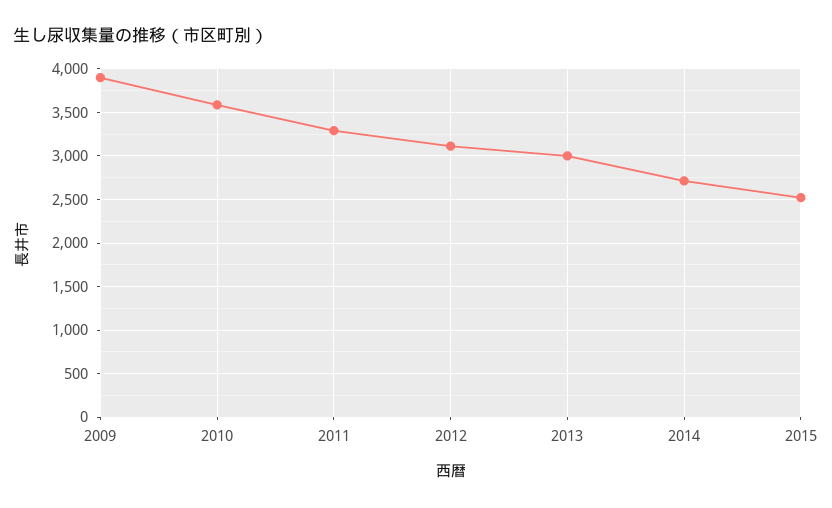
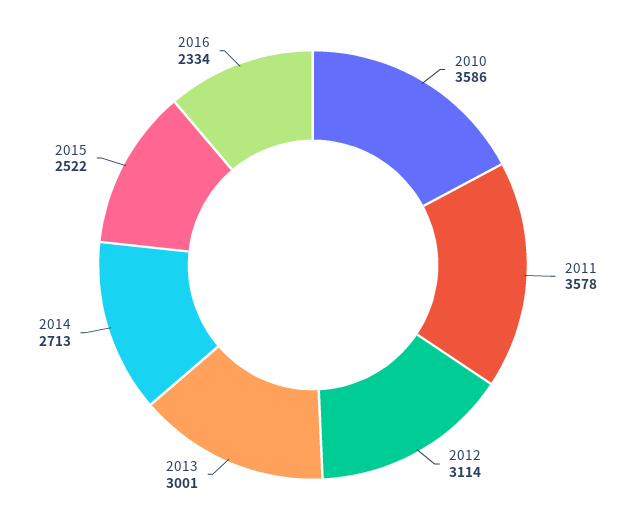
2009: 3900 -> none
2011: 3300 -> 3578
2016: none -> 2334

